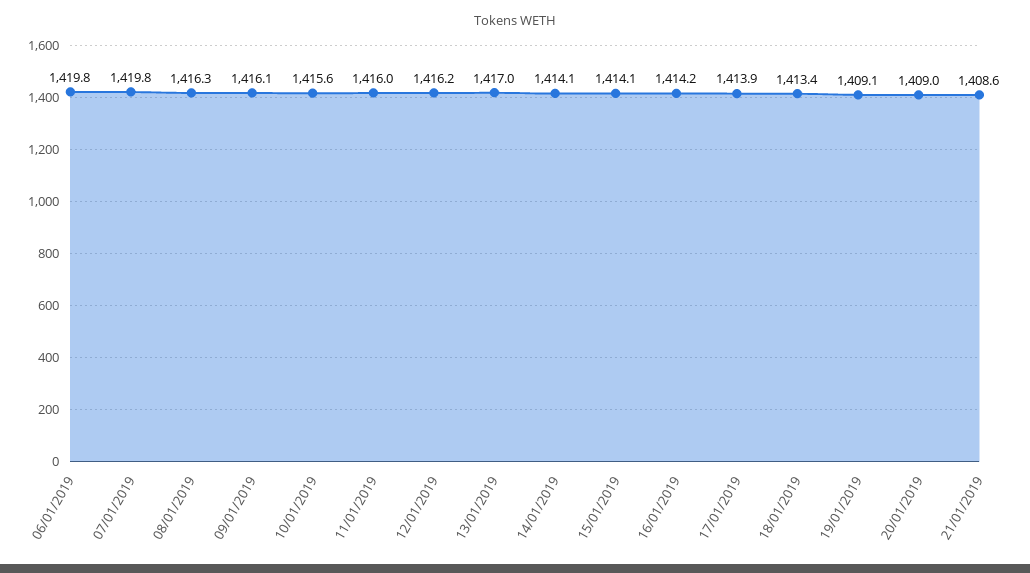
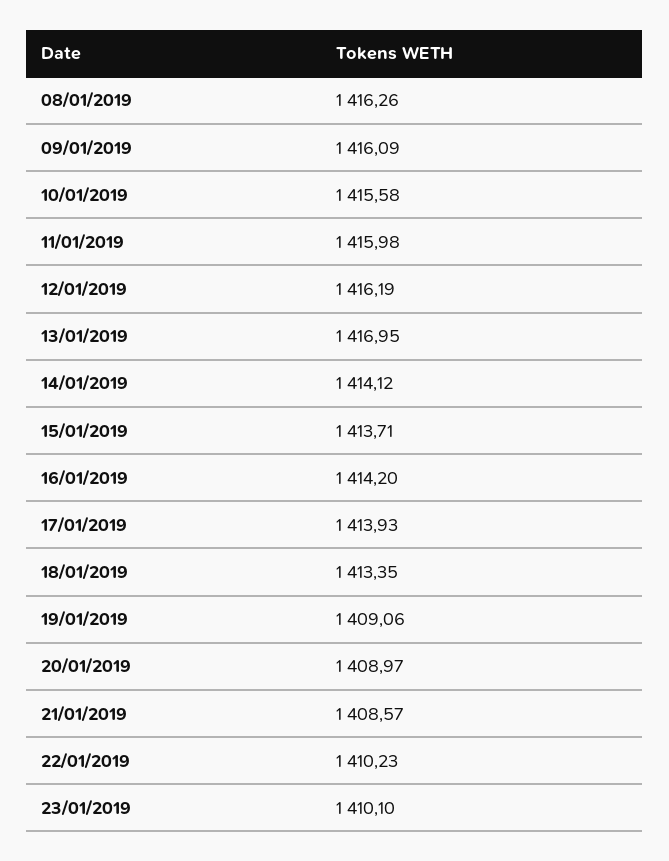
06/01/2019: 1419.8 -> none
07/01/2019: 1419.8 -> none
15/01/2019: 1414.1 -> 1413.71
22/01/2019: none -> 1410.23
23/01/2019: none -> 1410.1

